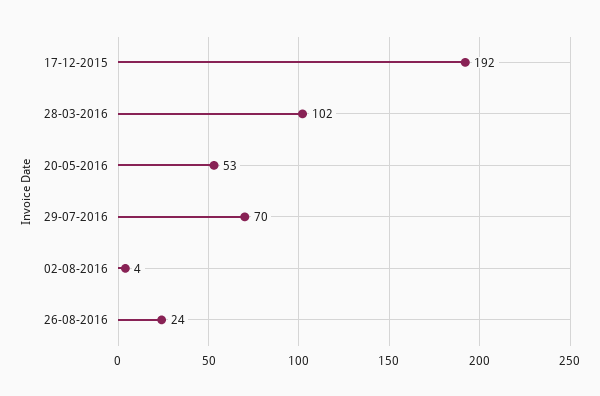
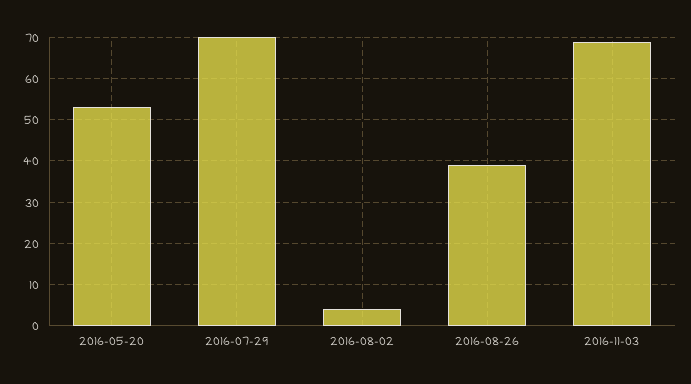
17-12-2015: 192 -> none
28-03-2016: 102 -> none
26-08-2016: 24 -> 40
2016-11-03: none -> 70

